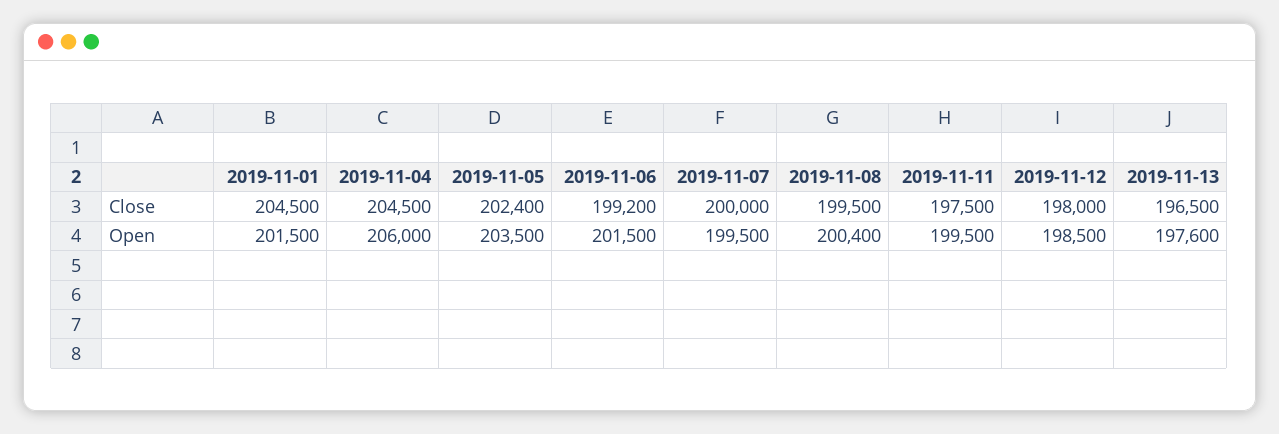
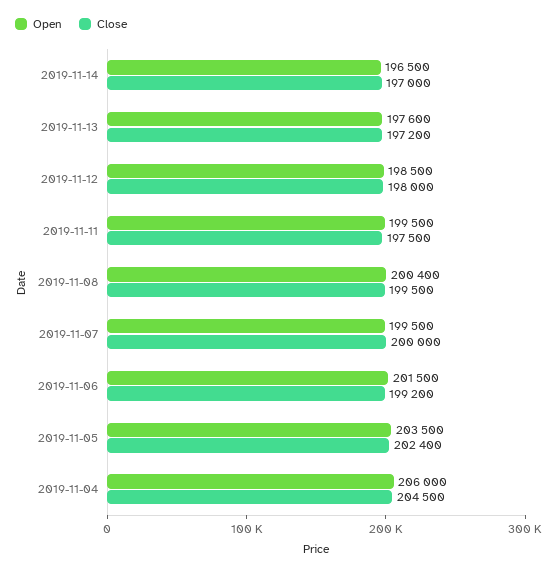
Close, 2019-11-01: 204500 -> none
Close, 2019-11-13: 196500 -> 197200
Open, 2019-11-01: 201500 -> none
Open, 2019-11-14: none -> 196500
Close, 2019-11-14: none -> 197000

